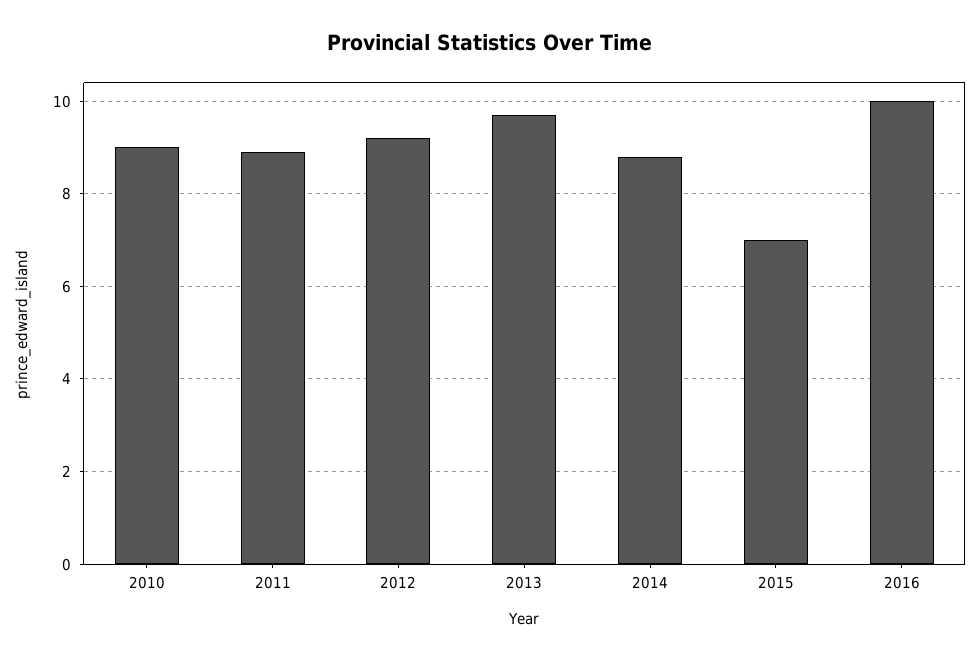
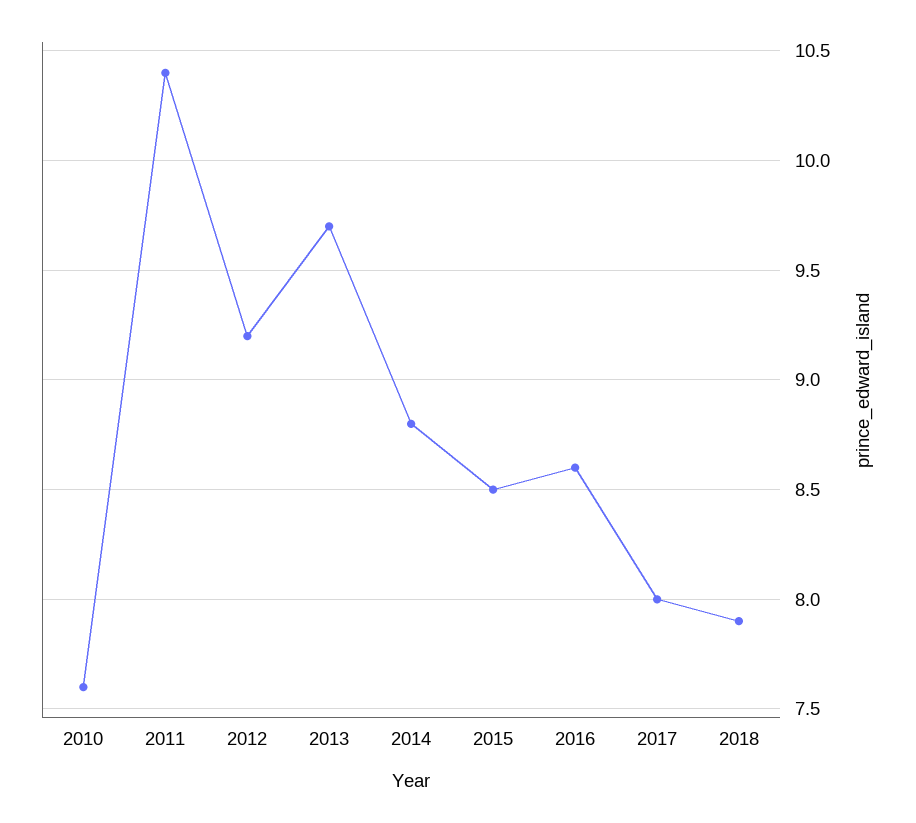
2010: 9 -> 7.6
2011: 9 -> 10.4
2015: 7 -> 8.5
2016: 10 -> 8.6
2017: none -> 8
2018: none -> 7.9

